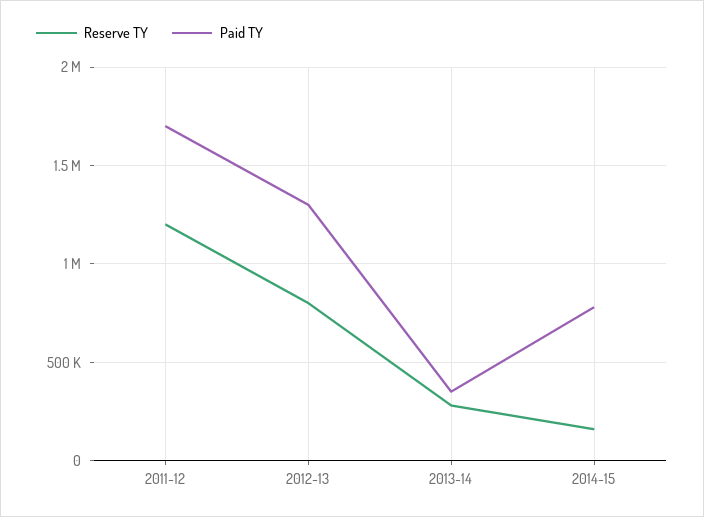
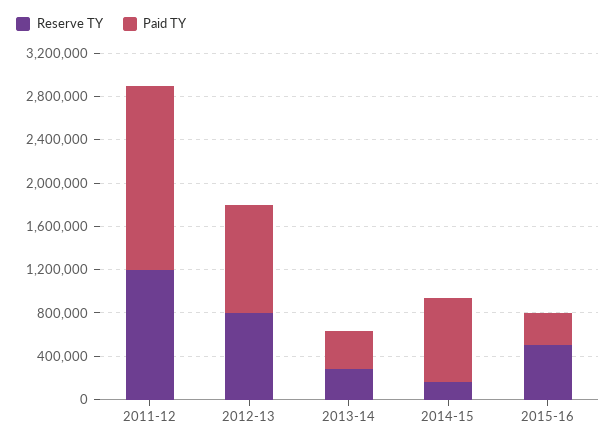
Paid TY, 2012-13: 1300000 -> 1000000
Reserve TY, 2015-16: none -> 500000
Paid TY, 2015-16: none -> 300000

